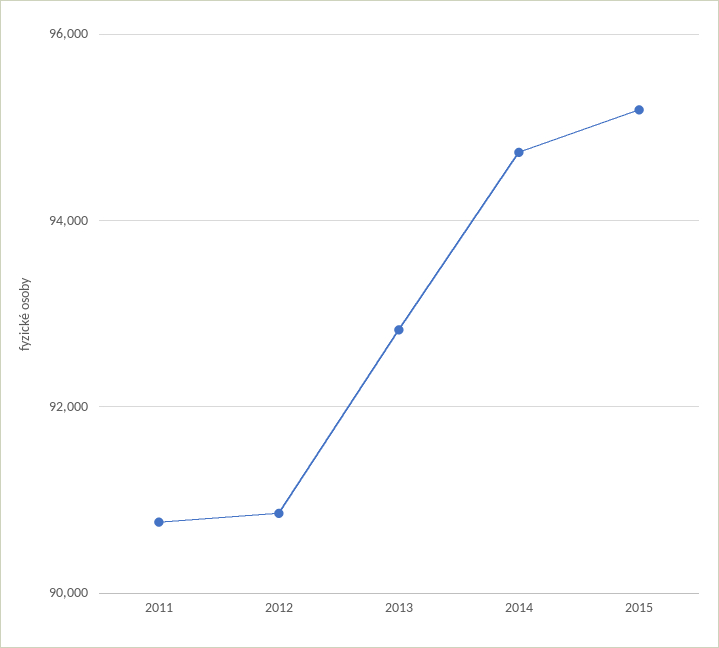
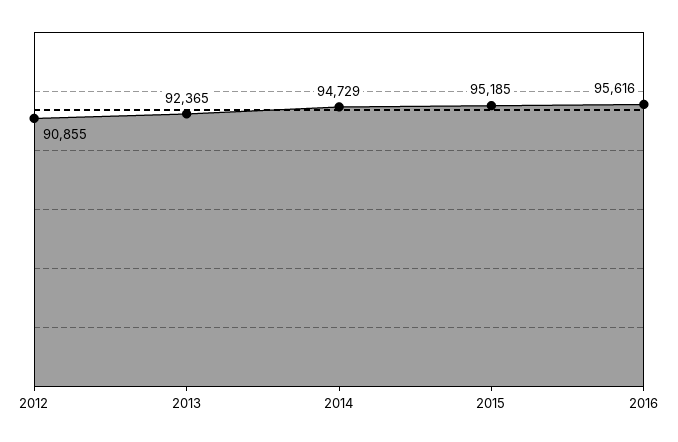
2011: 90800 -> none
2013: 92800 -> 92365
2016: none -> 95616

